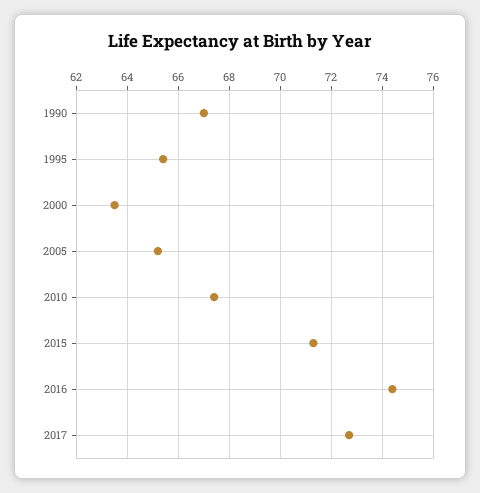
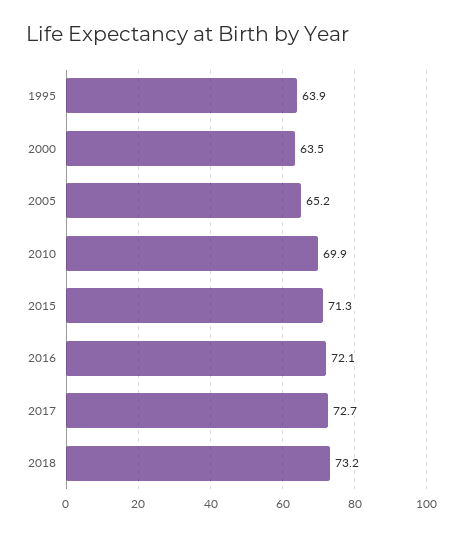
1990: 67 -> none
1995: 65.5 -> 63.9
2010: 67.5 -> 69.9
2016: 74.5 -> 72.1
2018: none -> 73.2

